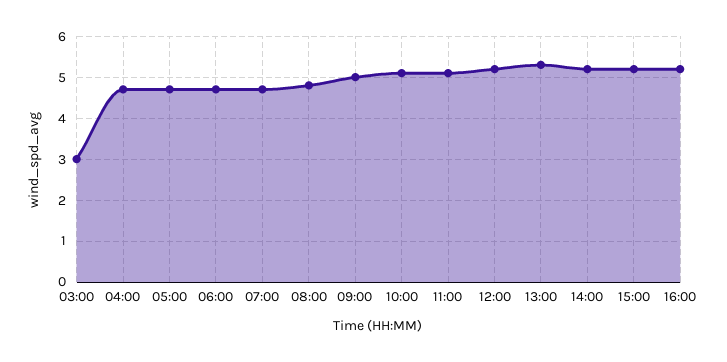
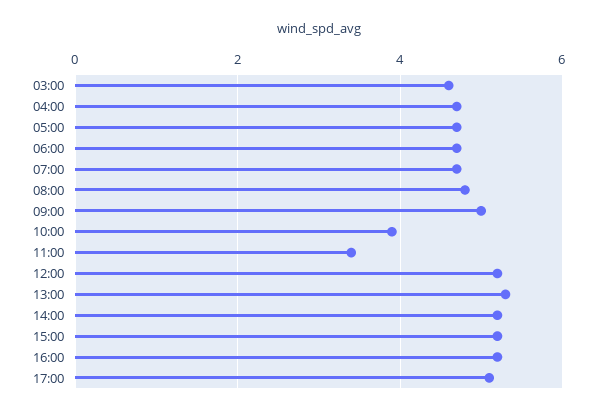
03:00: 3 -> 4.5
10:00: 5 -> 4
11:00: 5 -> 3.5
17:00: none -> 5

